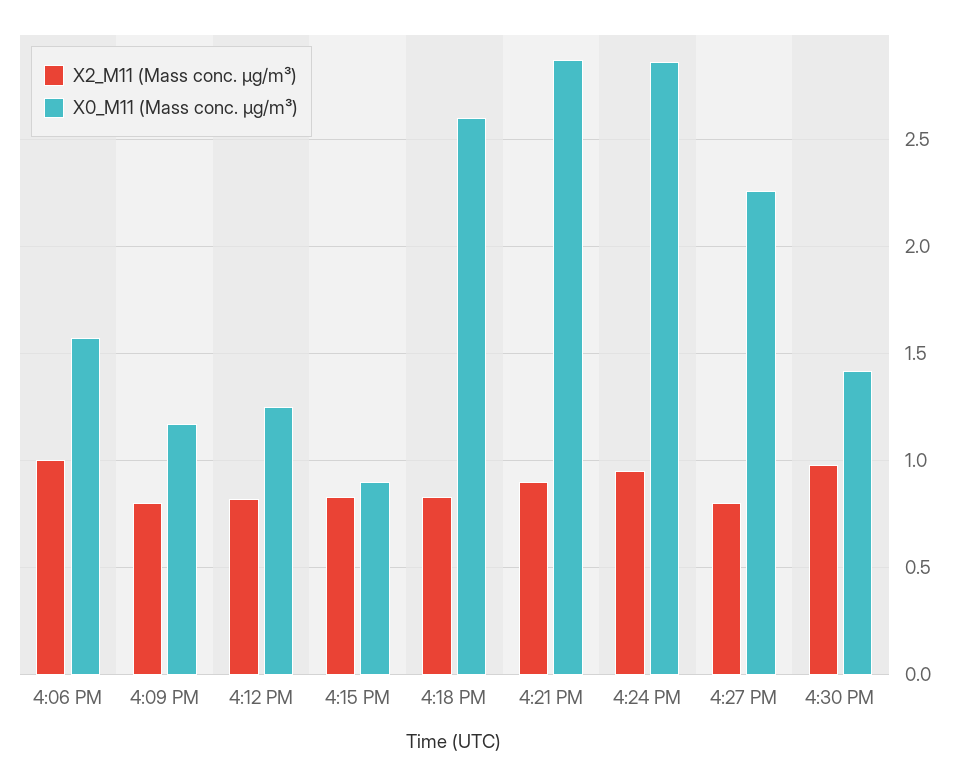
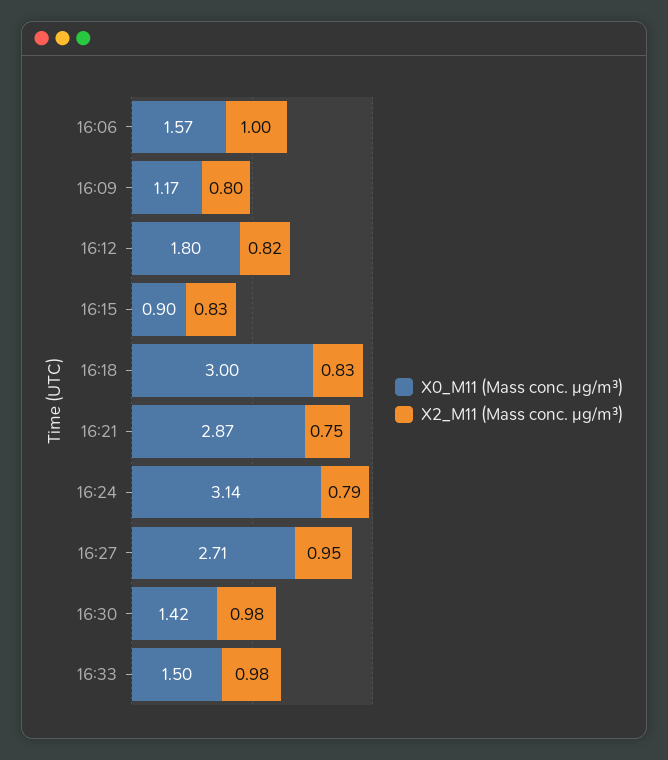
X0_M11 (Mass conc. μg/m³), 4:12 PM: 1.25 -> 1.8
X0_M11 (Mass conc. μg/m³), 4:18 PM: 2.6 -> 3
X2_M11 (Mass conc. μg/m³), 4:21 PM: 0.9 -> 0.75
X2_M11 (Mass conc. μg/m³), 4:24 PM: 0.95 -> 0.79
X0_M11 (Mass conc. μg/m³), 4:24 PM: 2.85 -> 3.14
X2_M11 (Mass conc. μg/m³), 4:27 PM: 0.8 -> 0.95
X0_M11 (Mass conc. μg/m³), 4:27 PM: 2.25 -> 2.71
X0_M11 (Mass conc. μg/m³), 16:33: none -> 1.5
X2_M11 (Mass conc. μg/m³), 16:33: none -> 0.98

